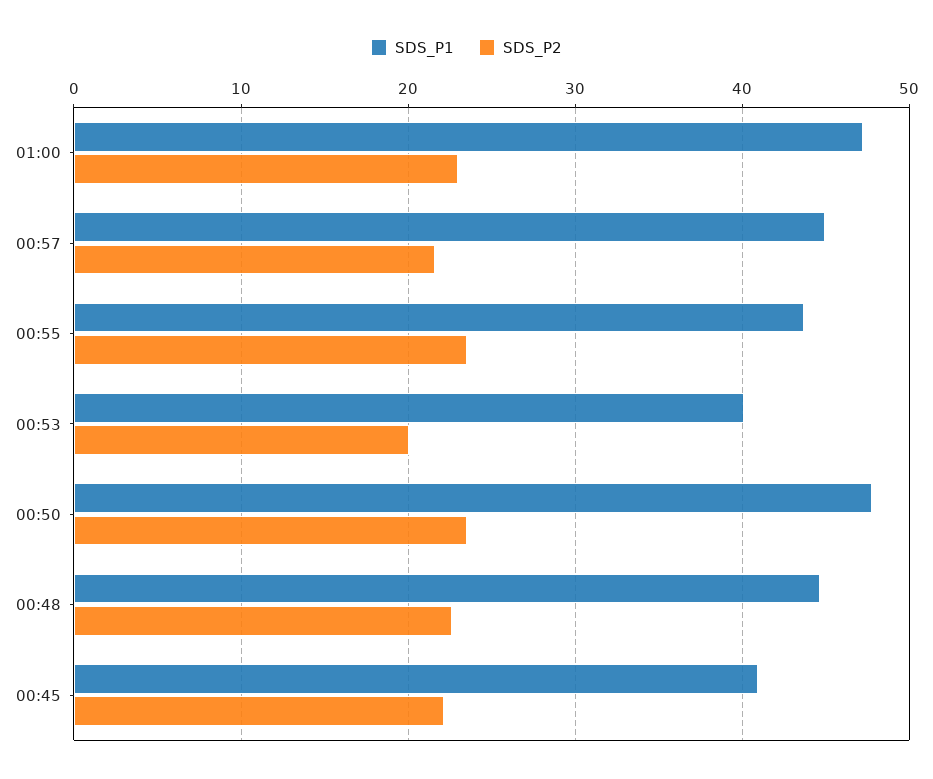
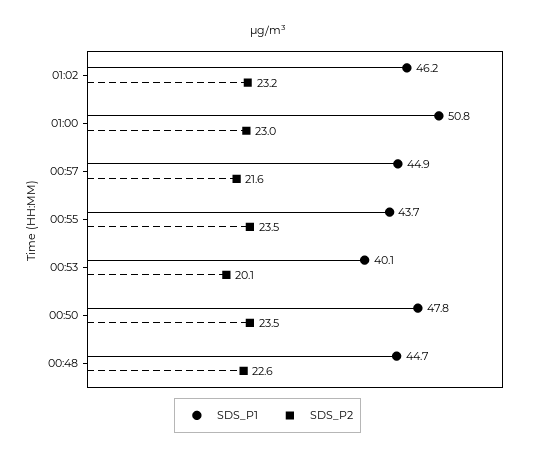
SDS_P1, 01:00: 47 -> 50.8
SDS_P1, 00:45: 41 -> none
SDS_P2, 00:45: 22 -> none
SDS_P1, 01:02: none -> 46.2
SDS_P2, 01:02: none -> 23.2

